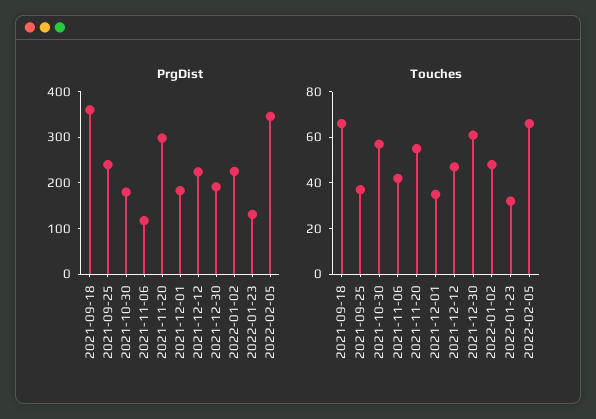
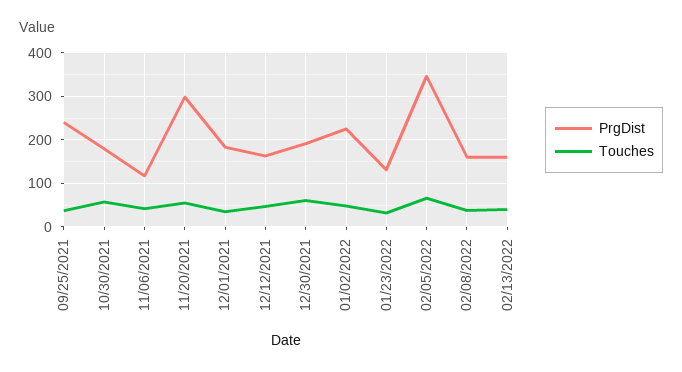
PrgDist, 2021-09-18: 360 -> none
PrgDist, 2021-12-12: 220 -> 160
Touches, 2021-09-18: 65 -> none
PrgDist, 02/08/2022: none -> 160
Touches, 02/08/2022: none -> 40
PrgDist, 02/13/2022: none -> 160
Touches, 02/13/2022: none -> 40

